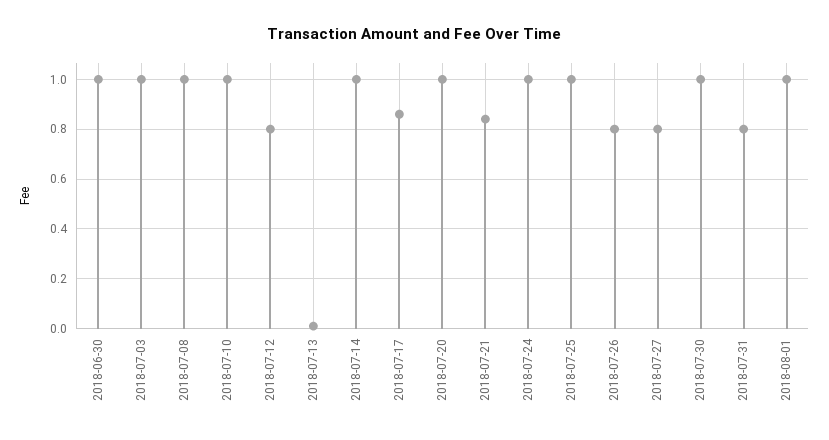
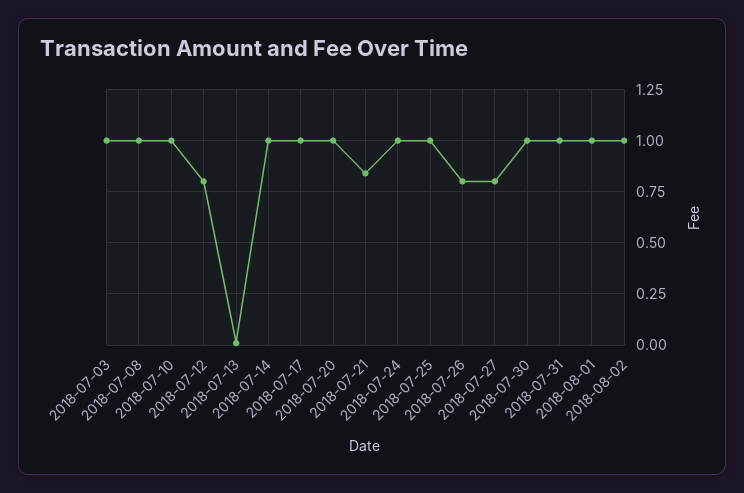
2018-06-30: 1 -> none
2018-07-17: 0.85 -> 1
2018-07-31: 0.8 -> 1
2018-08-02: none -> 1

